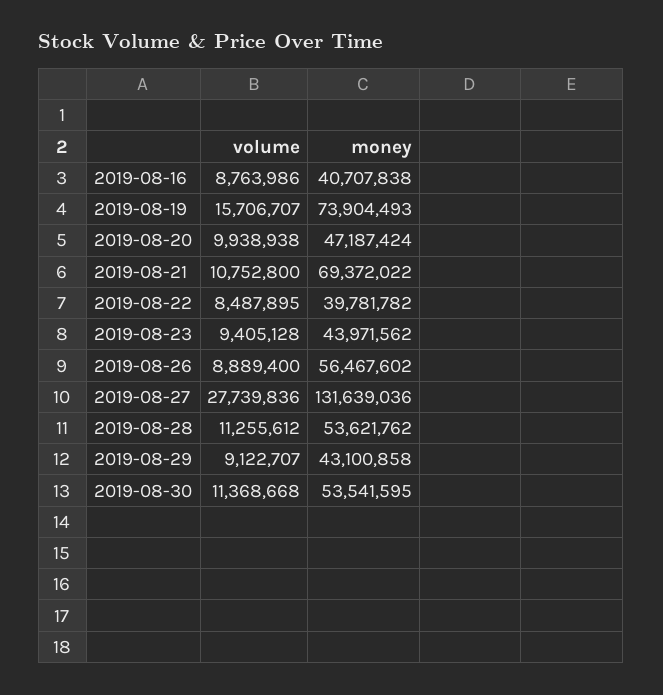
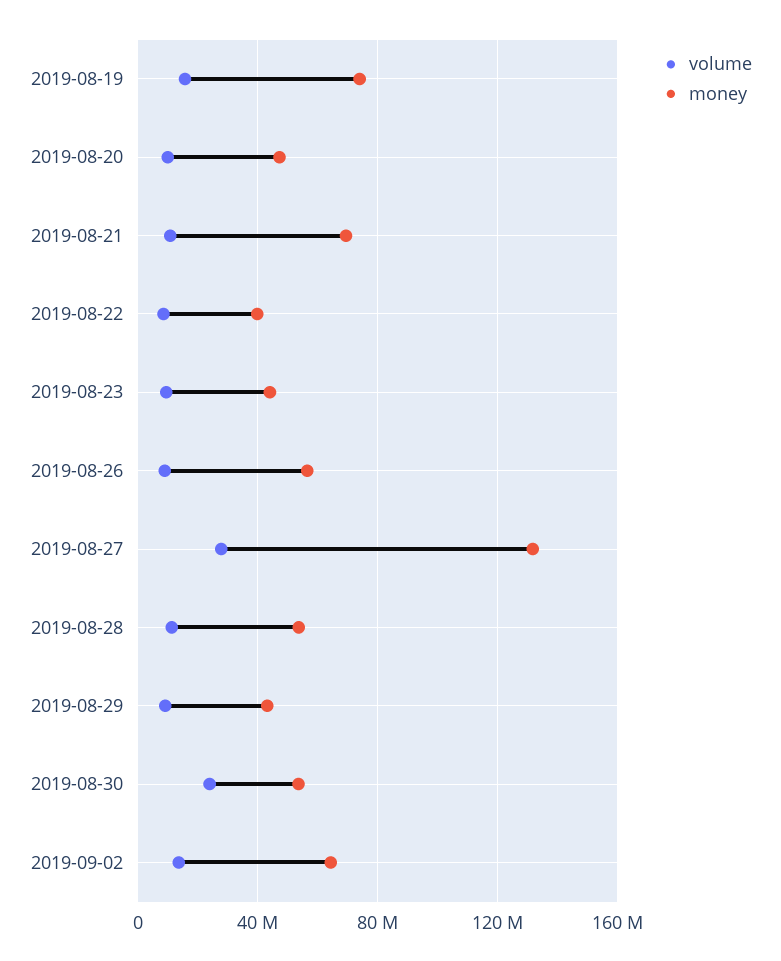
volume, 2019-08-16: 8763986 -> none
money, 2019-08-16: 40707838 -> none
volume, 2019-08-30: 11368668 -> 25000000
volume, 2019-09-02: none -> 15000000
money, 2019-09-02: none -> 65000000

